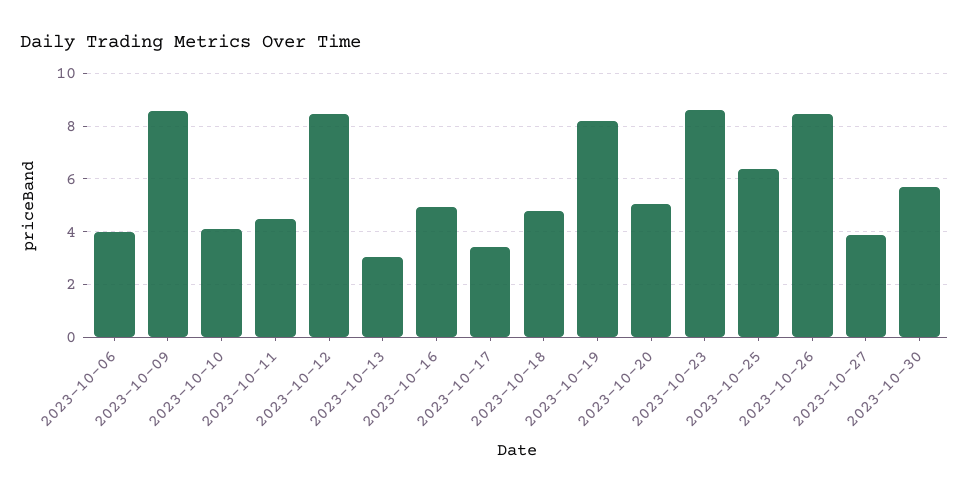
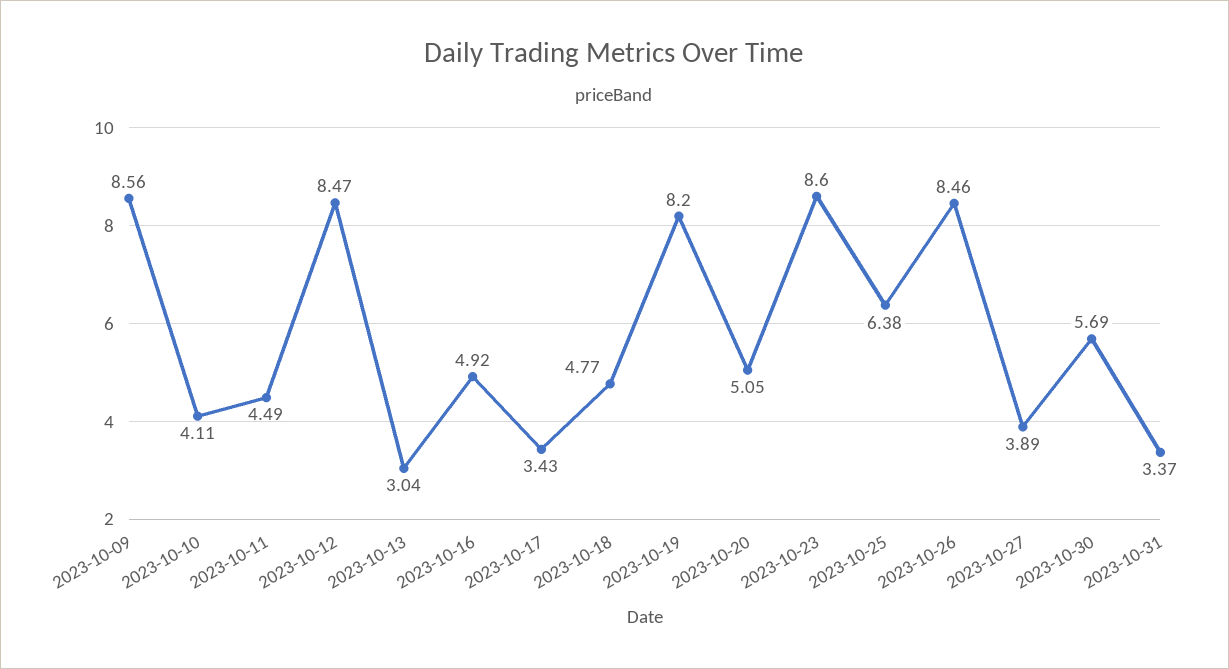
2023-10-06: 4 -> none
2023-10-31: none -> 3.37

